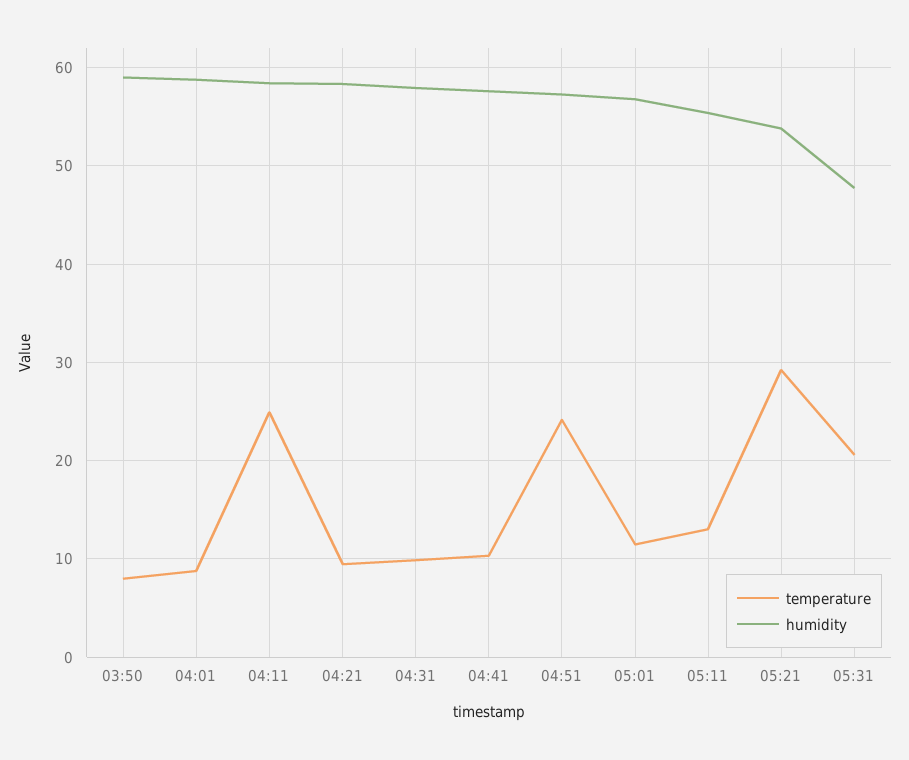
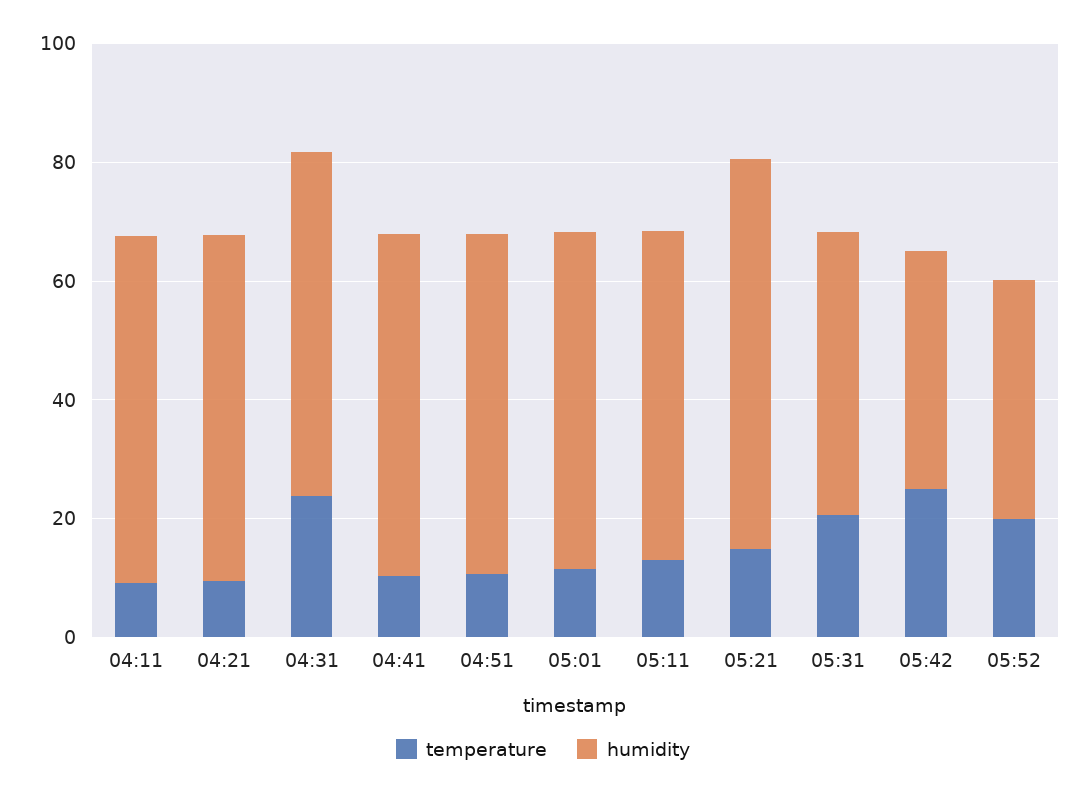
temperature, 03:50: 8 -> none
humidity, 03:50: 59 -> none
temperature, 04:01: 9 -> none
humidity, 04:01: 59 -> none
temperature, 04:11: 25 -> 10
temperature, 04:31: 10 -> 25
temperature, 04:51: 24 -> 10
temperature, 05:21: 29 -> 15
humidity, 05:21: 54 -> 65
temperature, 05:42: none -> 25
humidity, 05:42: none -> 40
temperature, 05:52: none -> 20
humidity, 05:52: none -> 40

